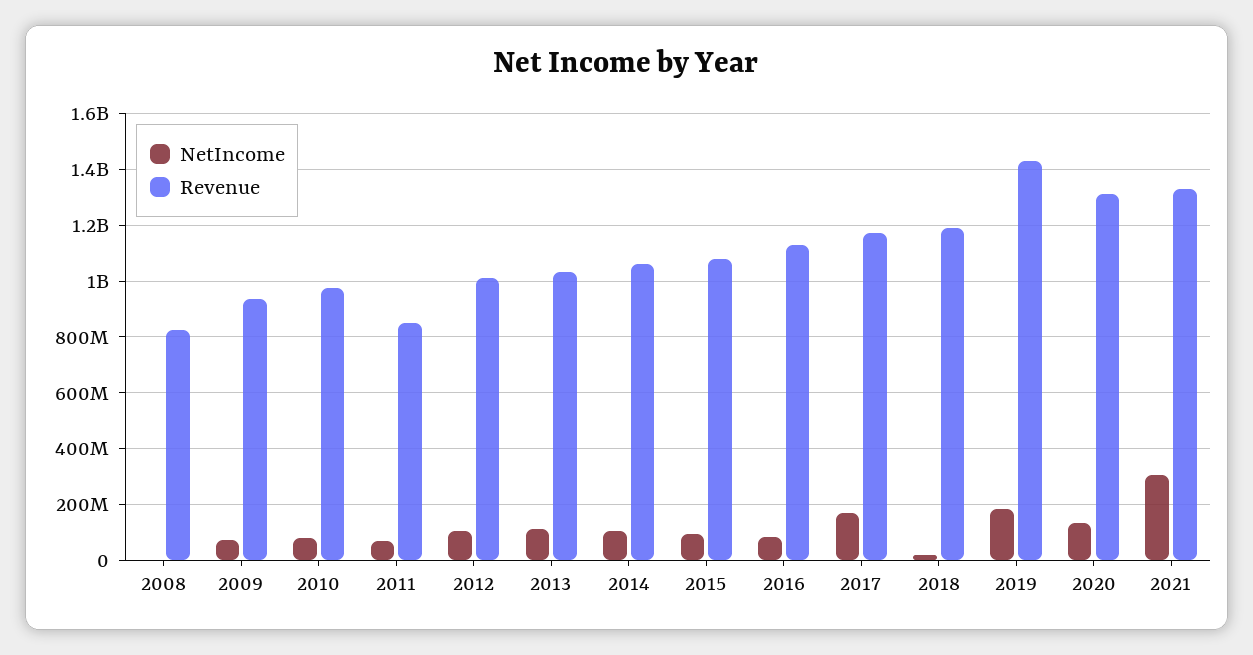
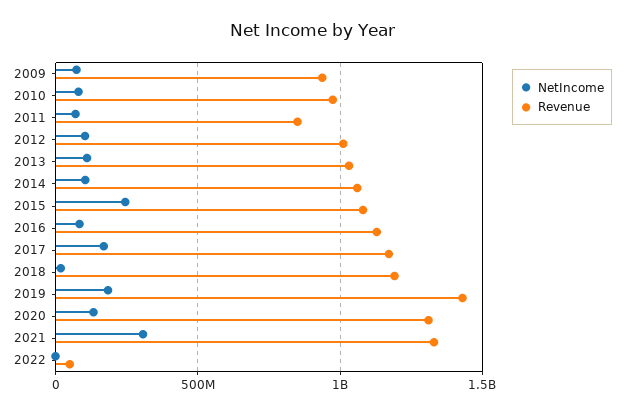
NetIncome, 2008: 0 -> none
Revenue, 2008: 825000000 -> none
NetIncome, 2015: 100000000 -> 250000000
NetIncome, 2022: none -> 0
Revenue, 2022: none -> 50000000

